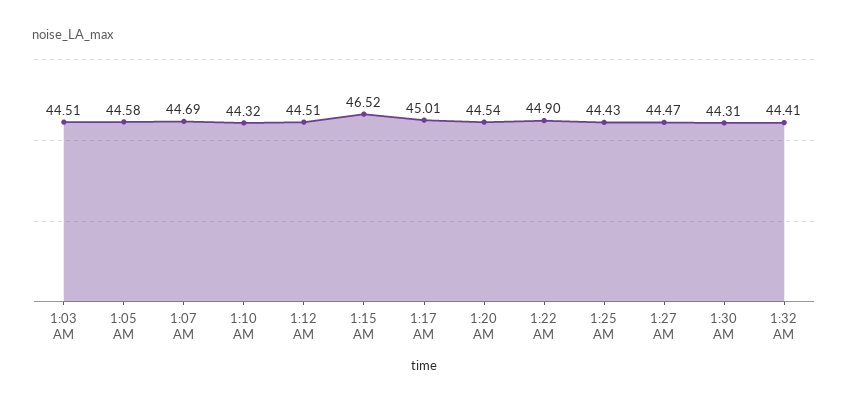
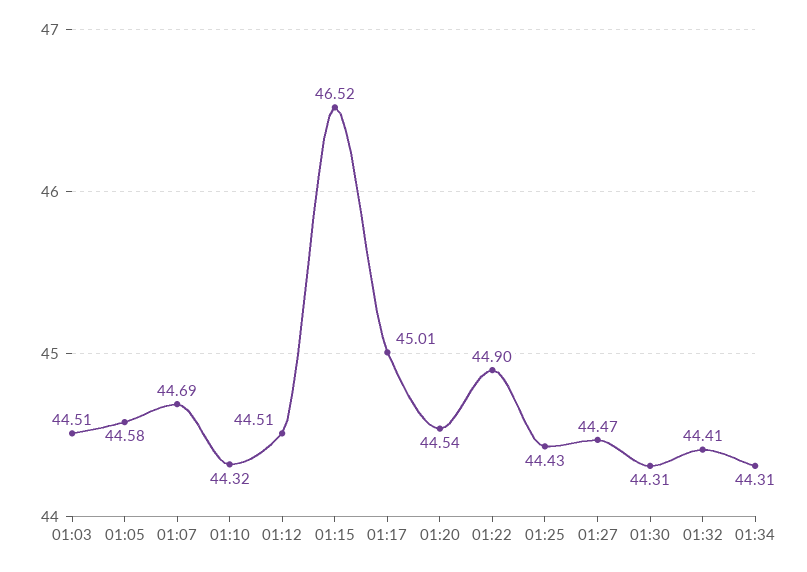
01:34: none -> 44.31

